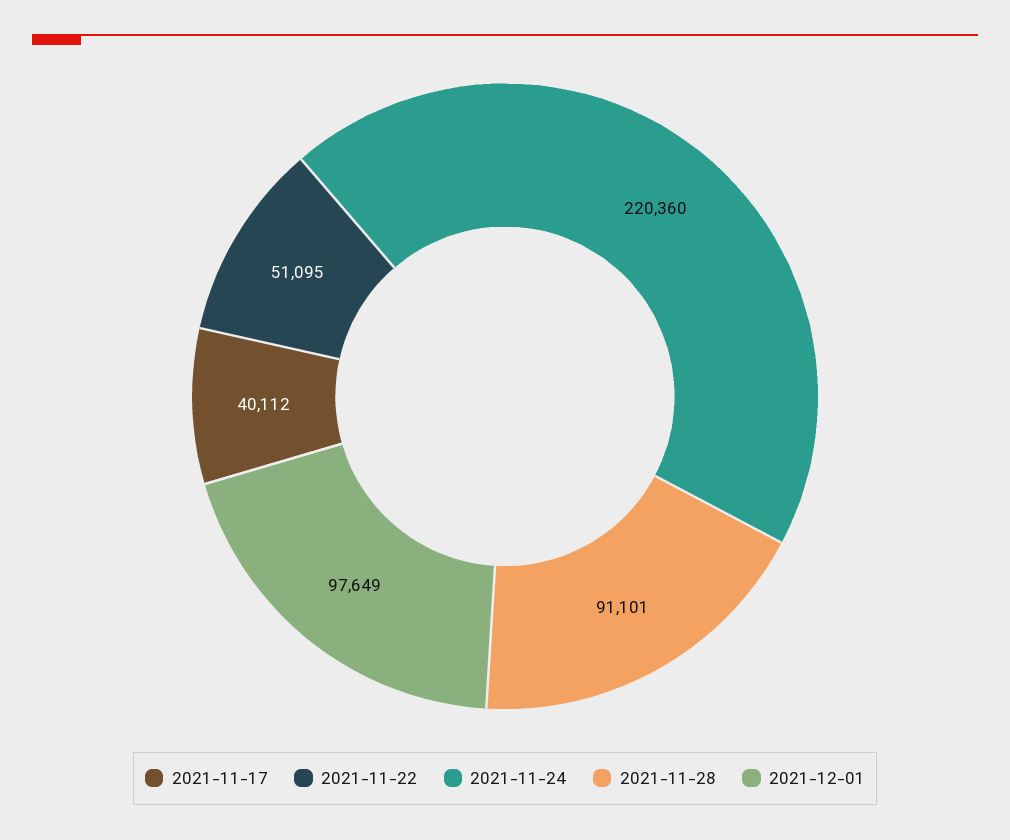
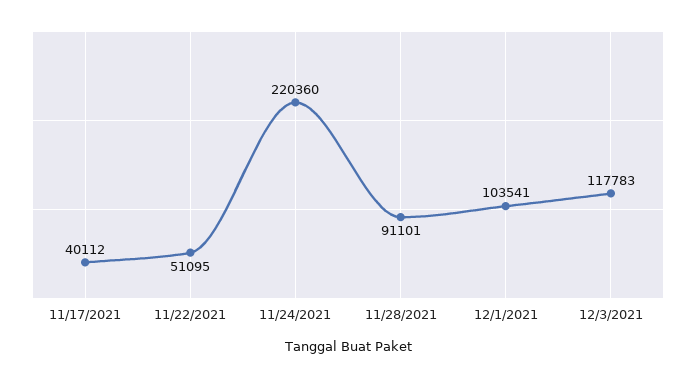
2021-12-01: 97649 -> 103541
12/3/2021: none -> 117783

